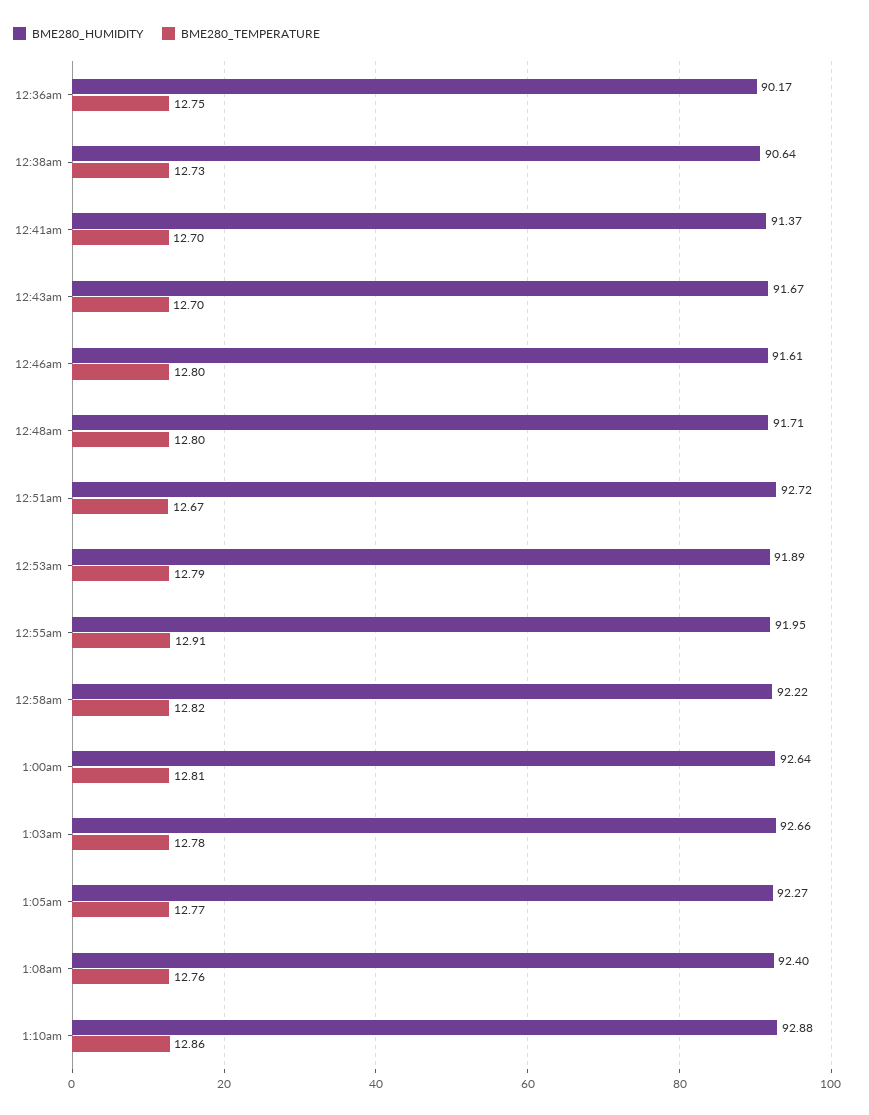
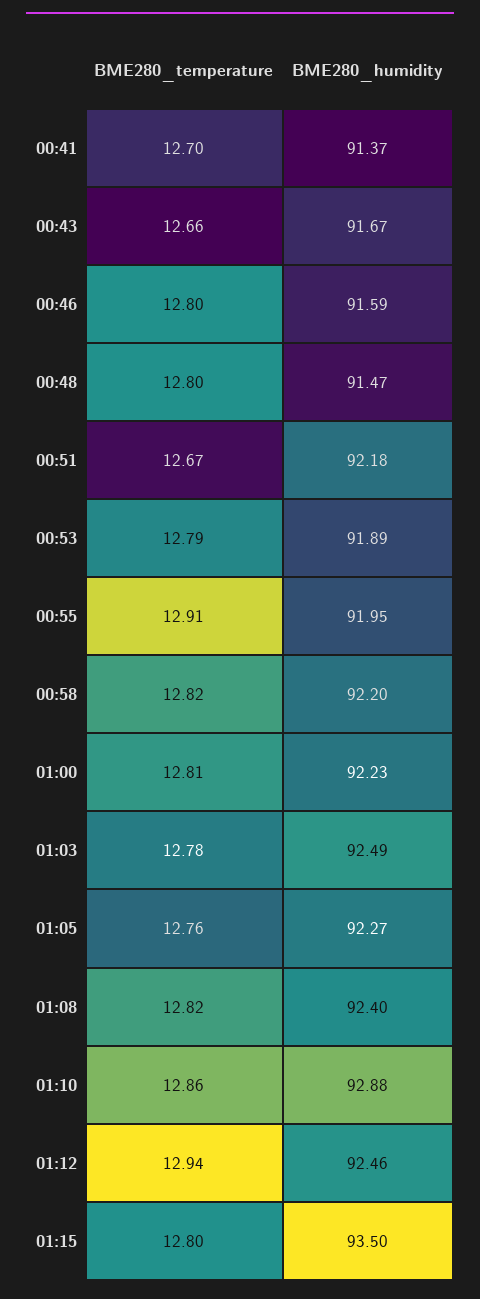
BME280_HUMIDITY, 12:36am: 90.17 -> none
BME280_TEMPERATURE, 12:36am: 12.75 -> none
BME280_HUMIDITY, 12:38am: 90.64 -> none
BME280_TEMPERATURE, 12:38am: 12.73 -> none
BME280_TEMPERATURE, 12:43am: 12.7 -> 12.66
BME280_HUMIDITY, 12:46am: 91.61 -> 91.59
BME280_HUMIDITY, 12:48am: 91.71 -> 91.47
BME280_HUMIDITY, 12:51am: 92.72 -> 92.18
BME280_HUMIDITY, 12:58am: 92.22 -> 92.2
BME280_HUMIDITY, 1:00am: 92.64 -> 92.23
BME280_HUMIDITY, 1:03am: 92.66 -> 92.49
BME280_TEMPERATURE, 1:05am: 12.77 -> 12.76
BME280_TEMPERATURE, 1:08am: 12.76 -> 12.82
BME280_TEMPERATURE, 01:12: none -> 12.94
BME280_HUMIDITY, 01:12: none -> 92.46
BME280_TEMPERATURE, 01:15: none -> 12.8
BME280_HUMIDITY, 01:15: none -> 93.5

